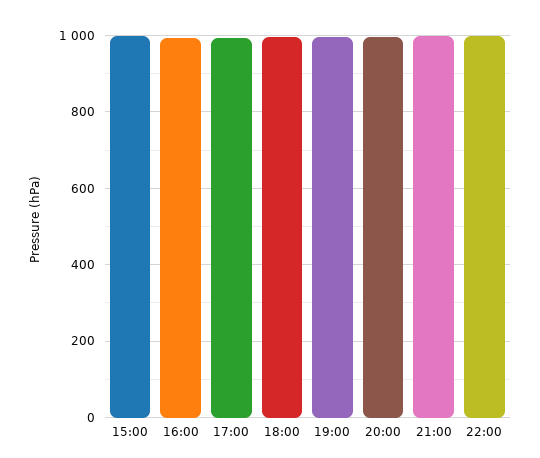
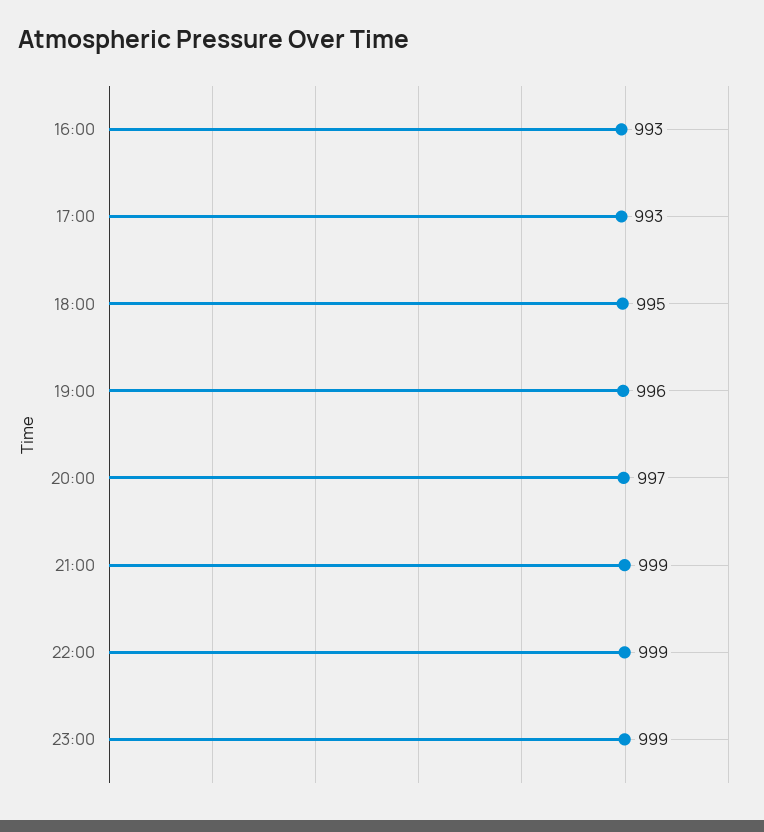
15:00: 1000 -> none
23:00: none -> 999

